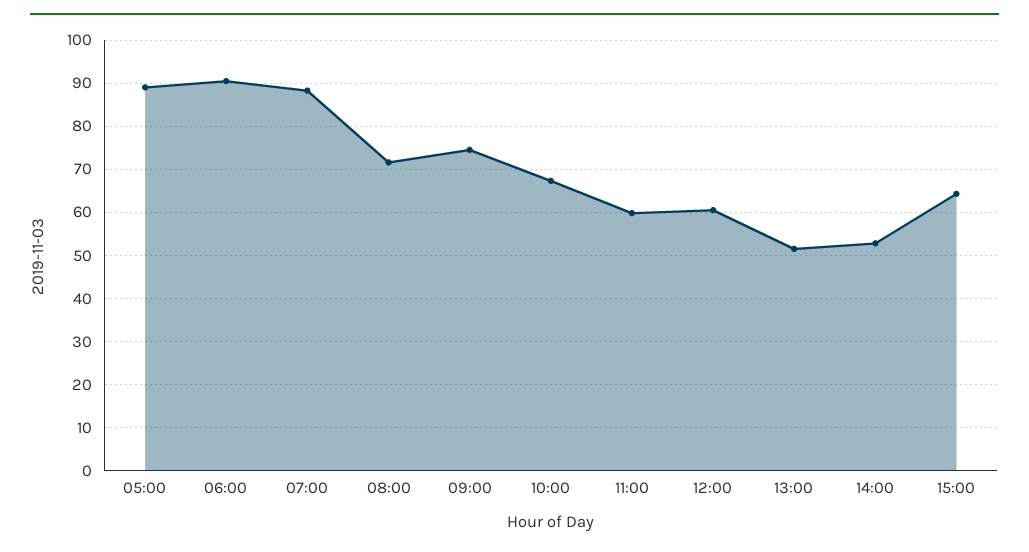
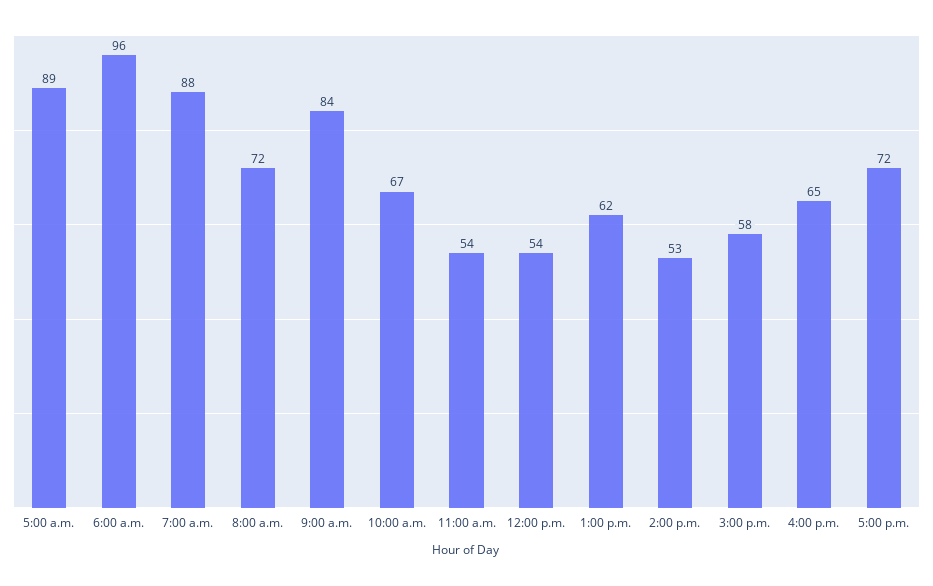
06:00: 90 -> 96
09:00: 74 -> 84
11:00: 60 -> 54
12:00: 60 -> 54
13:00: 52 -> 62
15:00: 64 -> 58
4:00 p.m.: none -> 65
5:00 p.m.: none -> 72

